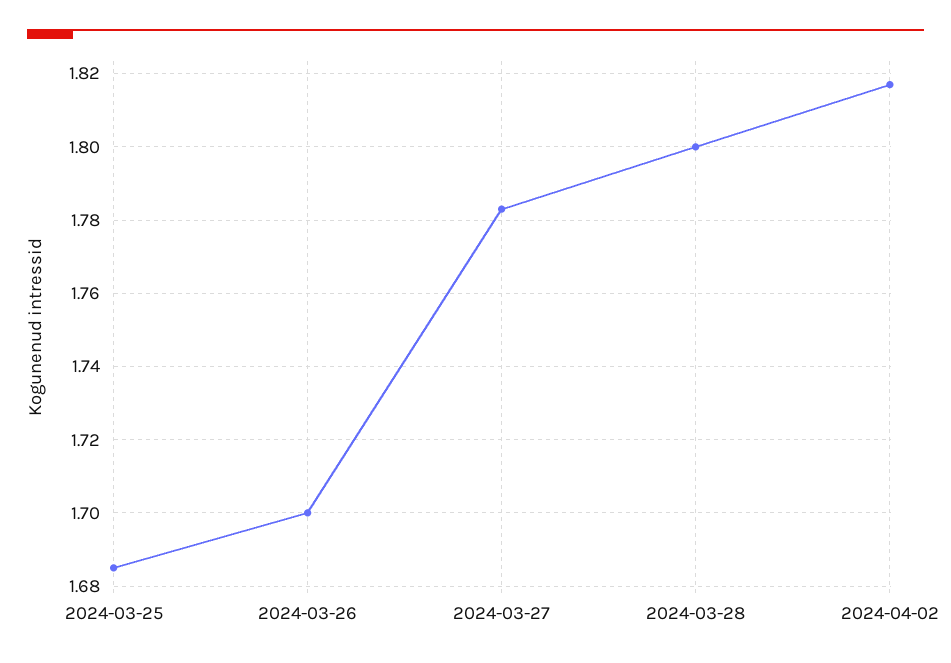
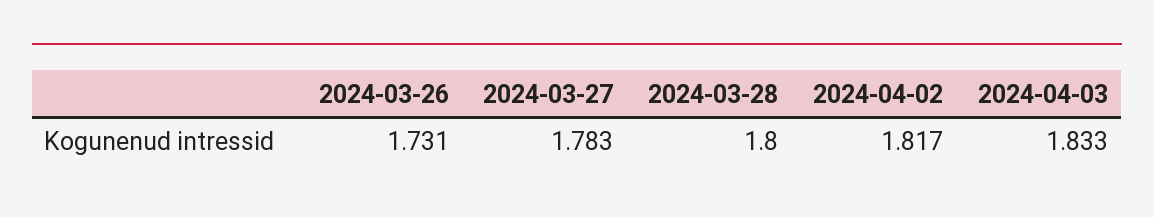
2024-03-25: 1.685 -> none
2024-03-26: 1.7 -> 1.731
2024-04-03: none -> 1.833

